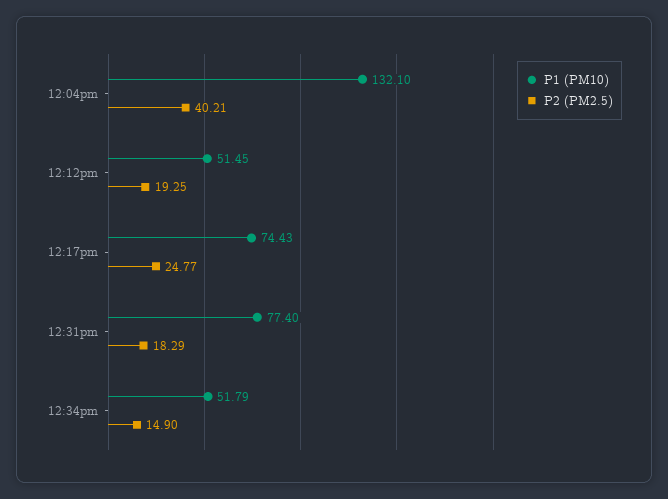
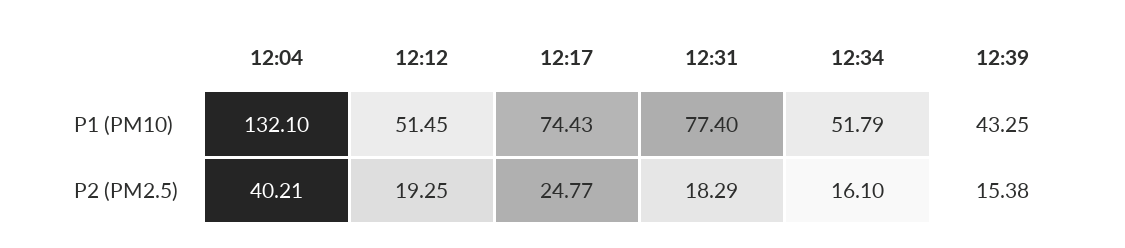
P2 (PM2.5), 12:34pm: 14.9 -> 16.1
P1 (PM10), 12:39: none -> 43.25
P2 (PM2.5), 12:39: none -> 15.38

